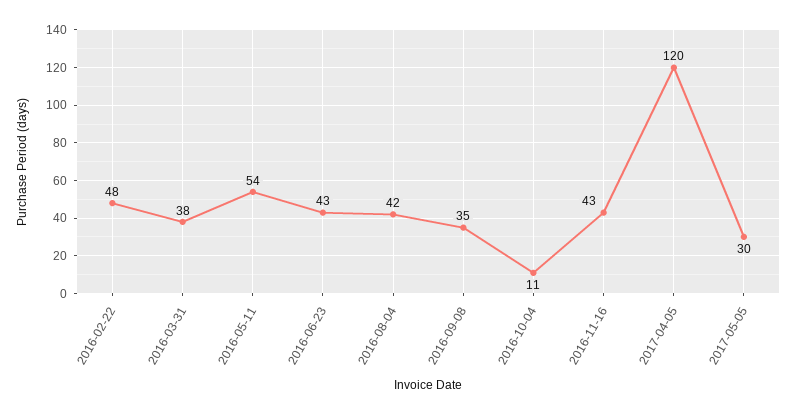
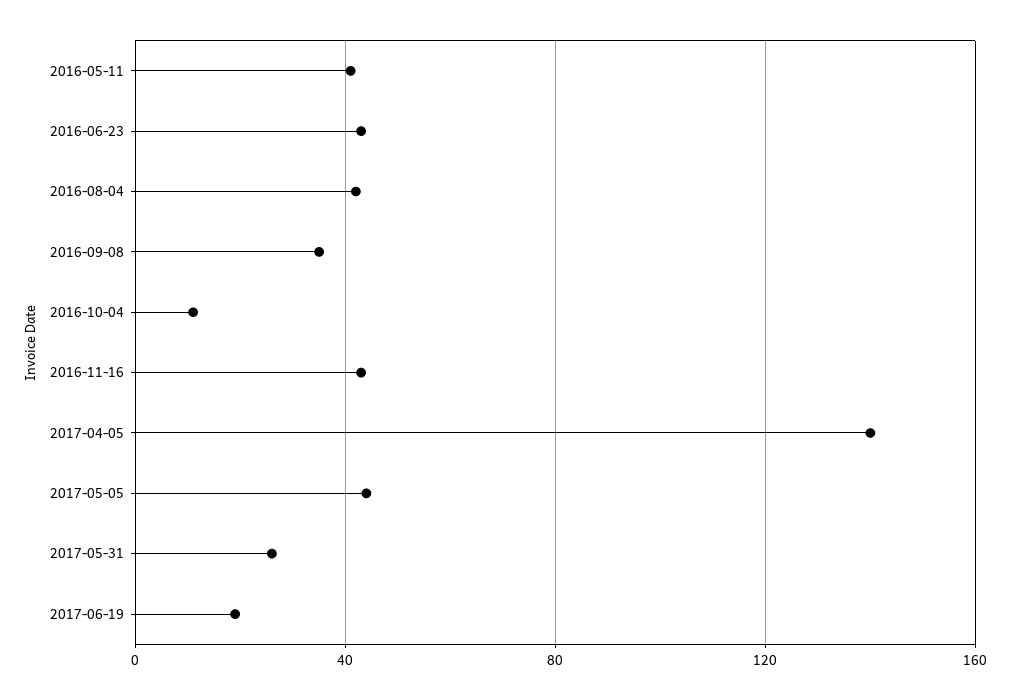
2016-02-22: 48 -> none
2016-03-31: 38 -> none
2016-05-11: 54 -> 40
2017-04-05: 120 -> 140
2017-05-05: 30 -> 45
2017-05-31: none -> 25
2017-06-19: none -> 20

